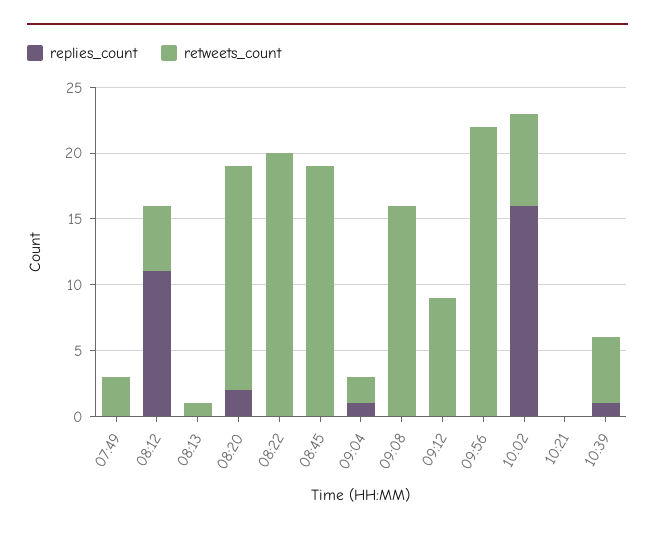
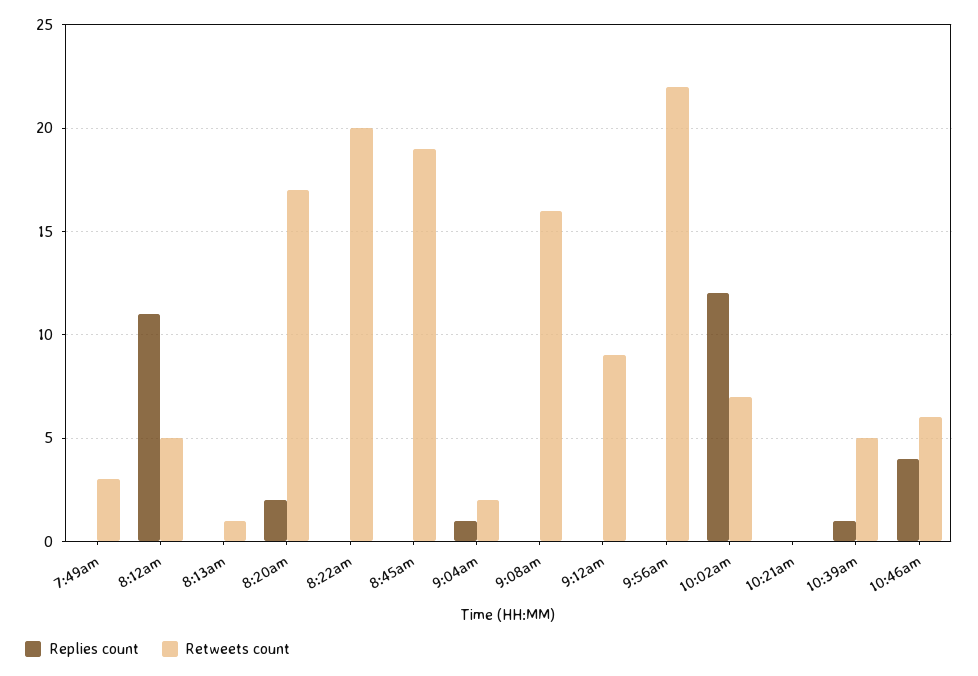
replies_count, 10:02: 16 -> 12
replies_count, 10:46am: none -> 4
retweets_count, 10:46am: none -> 6

